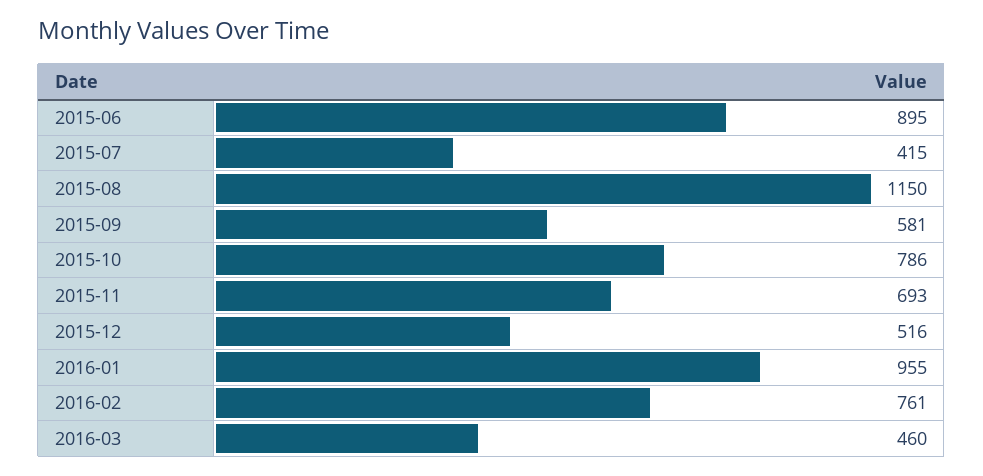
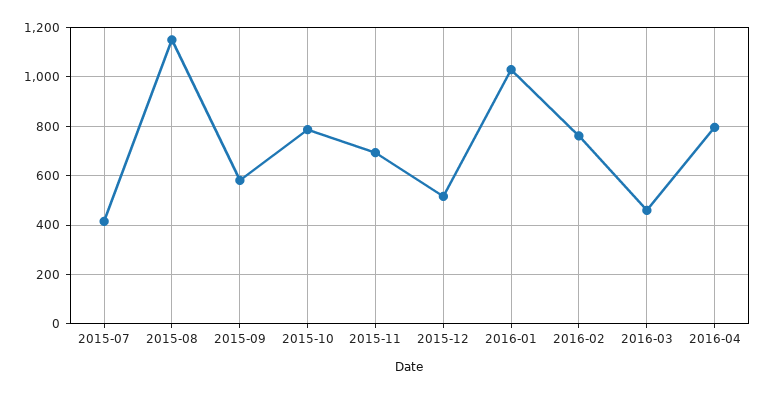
2015-06: 895 -> none
2016-01: 955 -> 1025
2016-04: none -> 800

